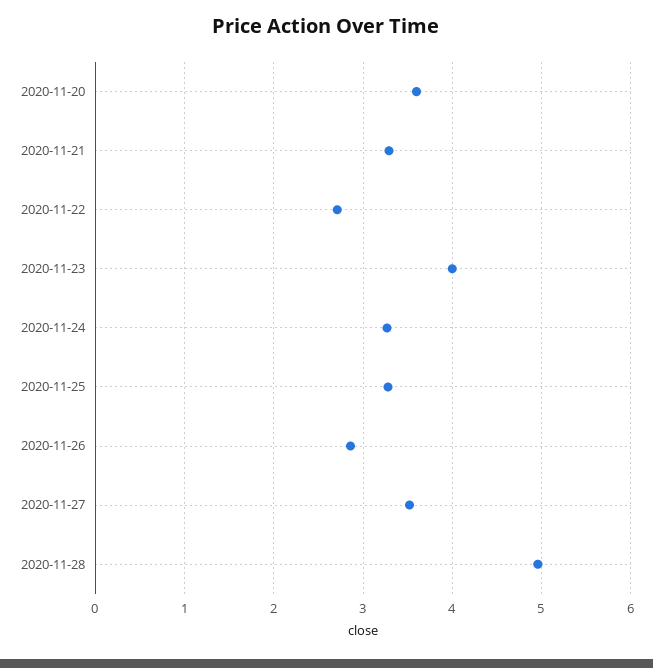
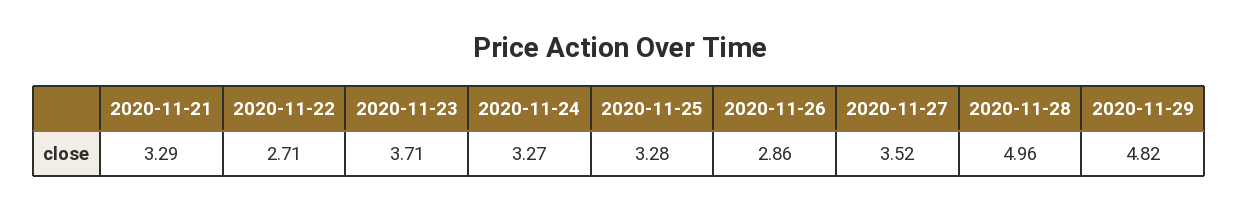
2020-11-20: 3.6 -> none
2020-11-23: 4 -> 3.71
2020-11-29: none -> 4.82

